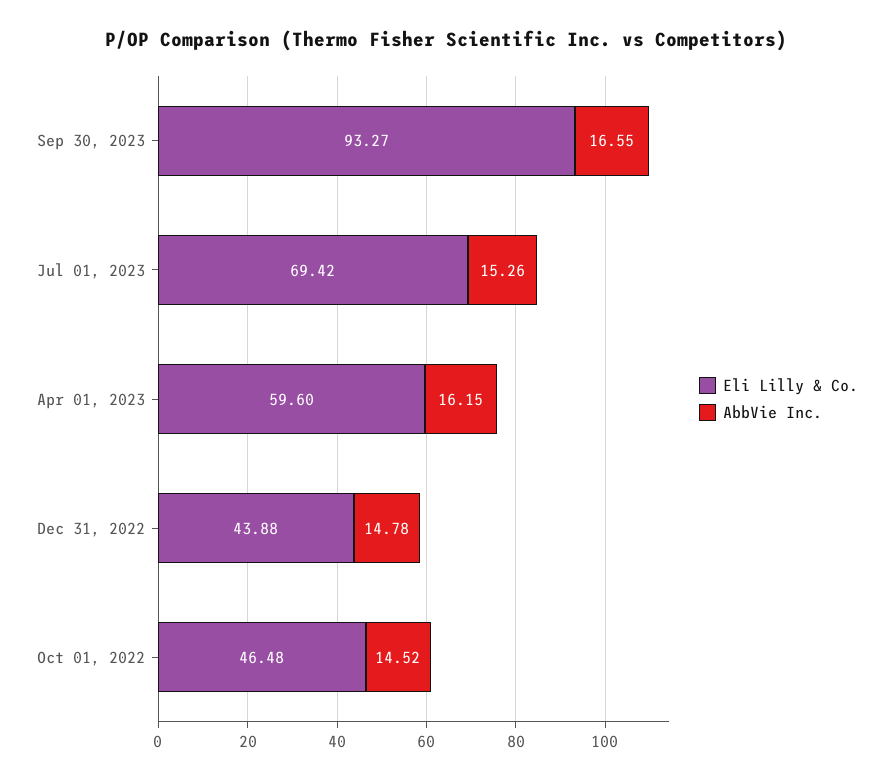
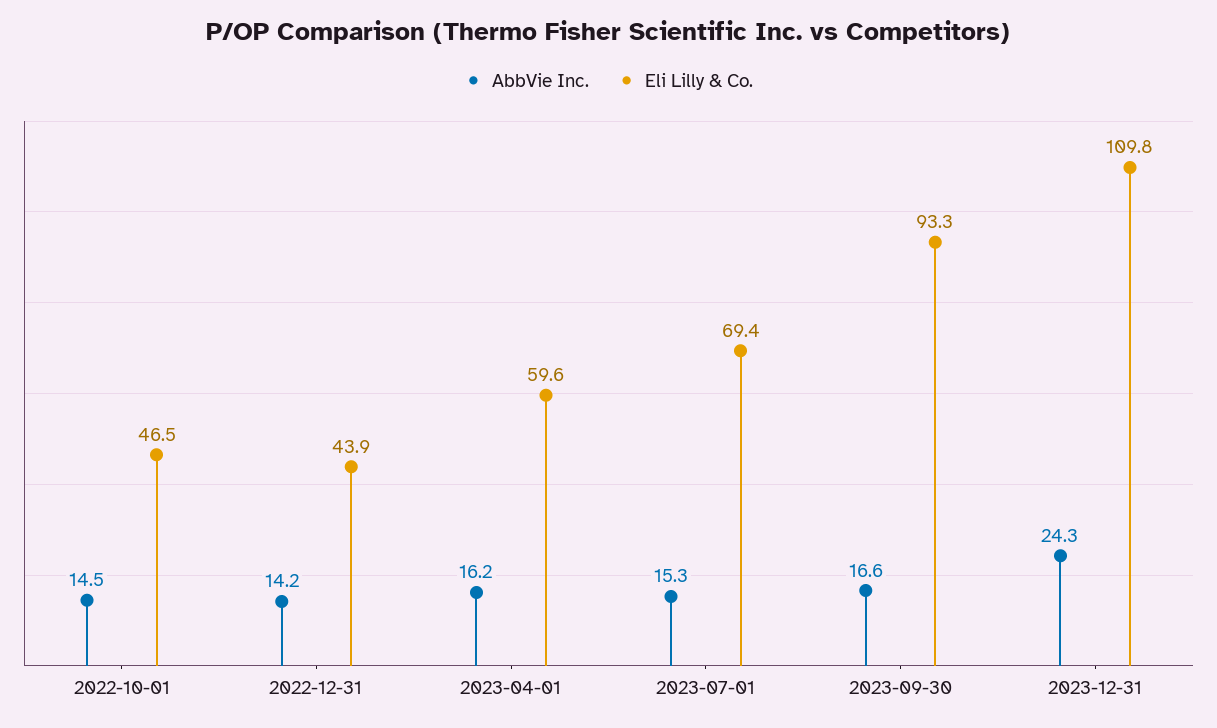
AbbVie Inc., Dec 31, 2022: 14.78 -> 14.2
AbbVie Inc., 2023-12-31: none -> 24.3
Eli Lilly & Co., 2023-12-31: none -> 109.8

